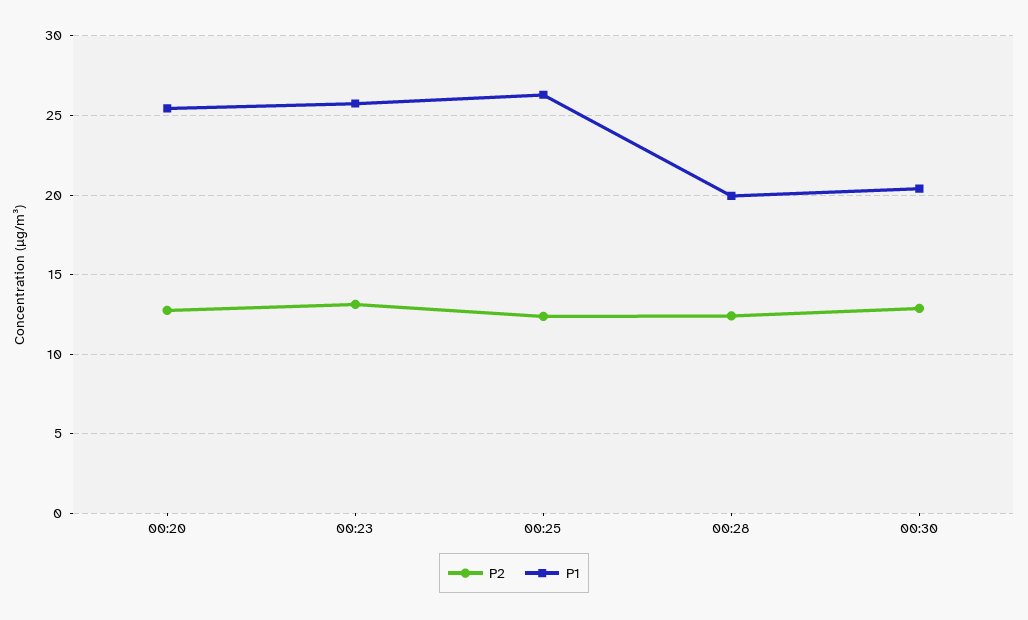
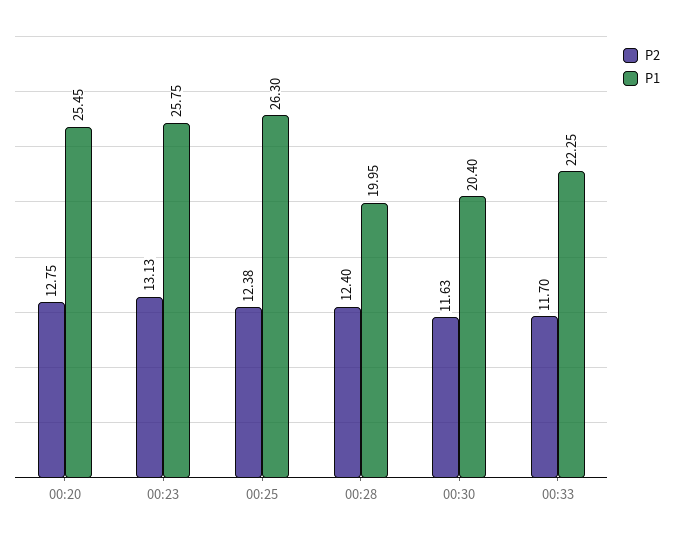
P2, 00:30: 13 -> 11.63
P2, 00:33: none -> 11.7
P1, 00:33: none -> 22.25

